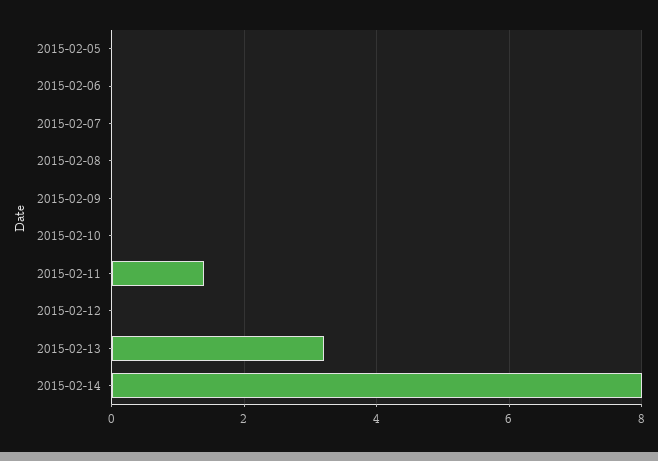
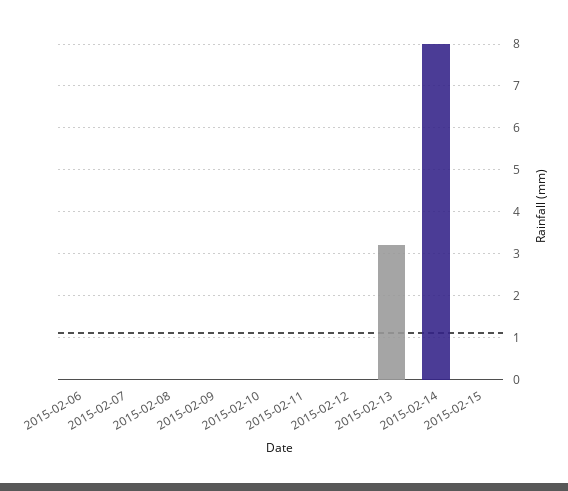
2015-02-05: 0 -> none
2015-02-11: 1.5 -> 0
2015-02-15: none -> 0

